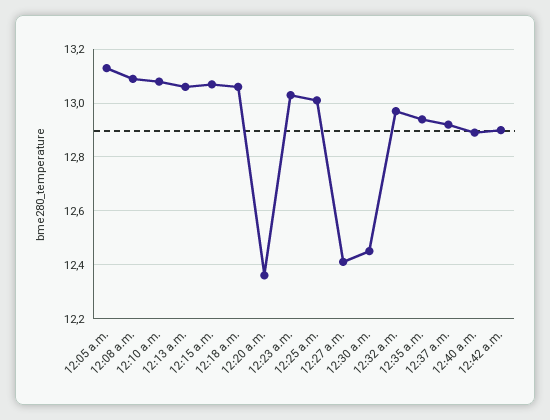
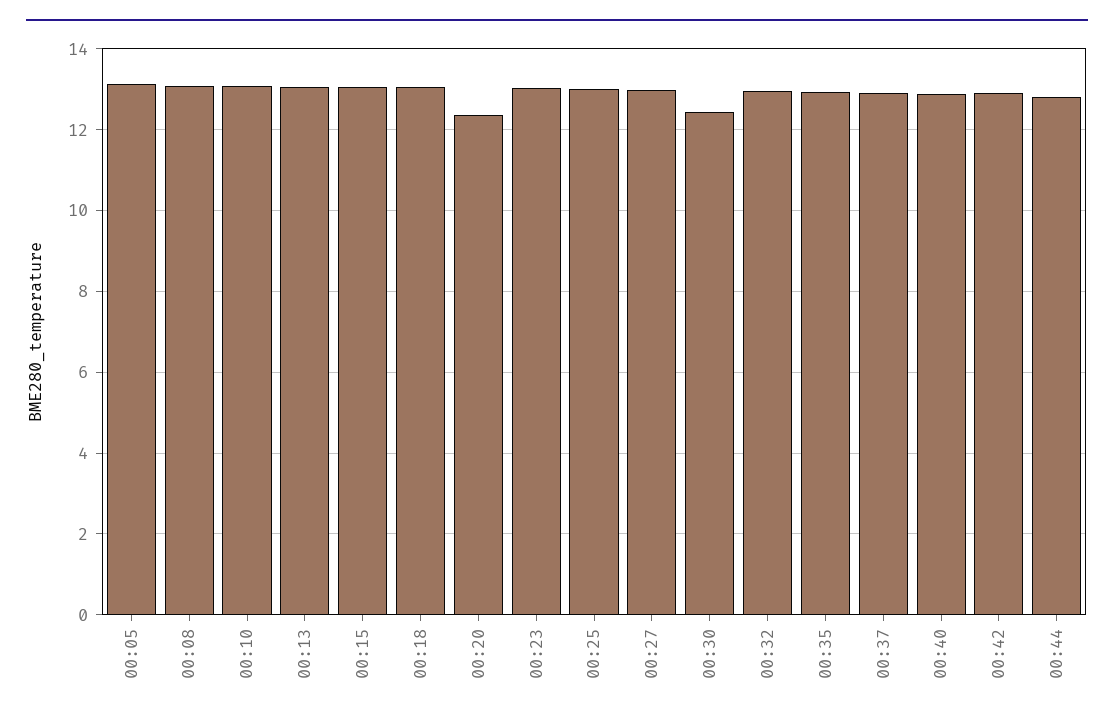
12:27 a.m.: 12.4 -> 13
00:44: none -> 12.8

